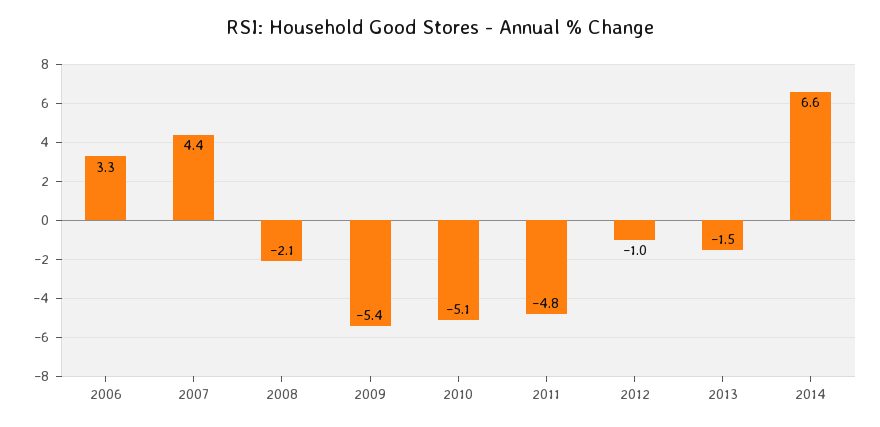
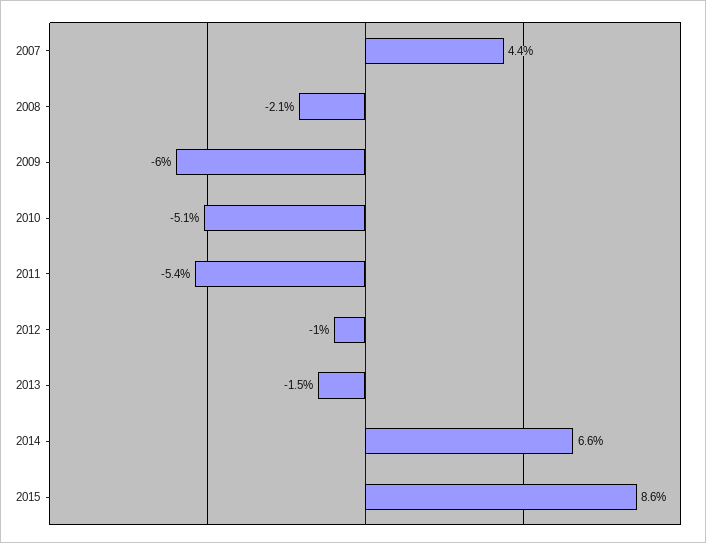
2006: 3.3 -> none
2009: -5.4 -> -6
2011: -4.8 -> -5.4
2015: none -> 8.6

